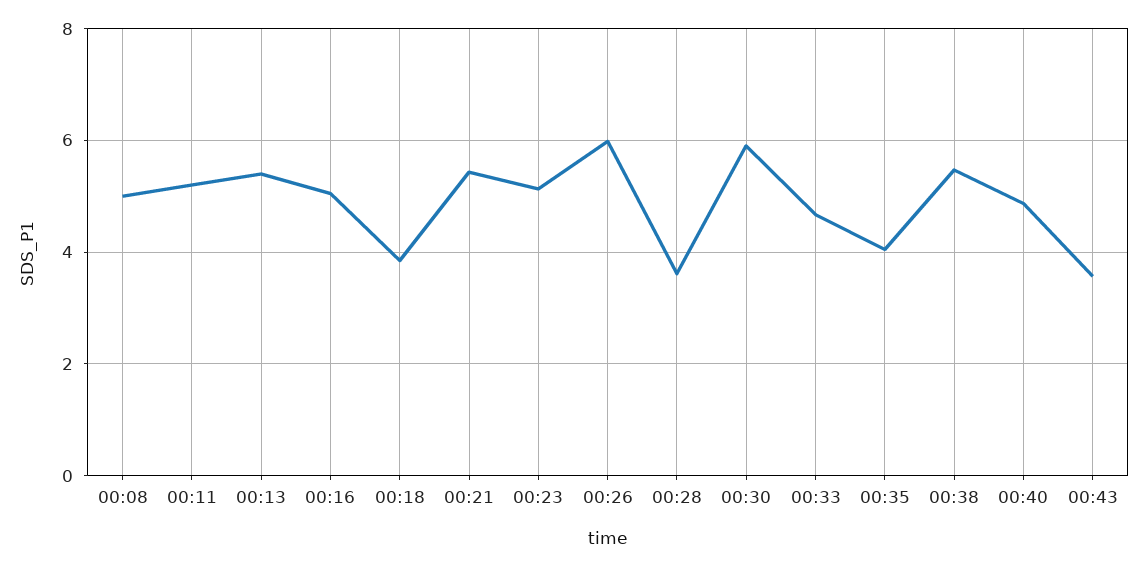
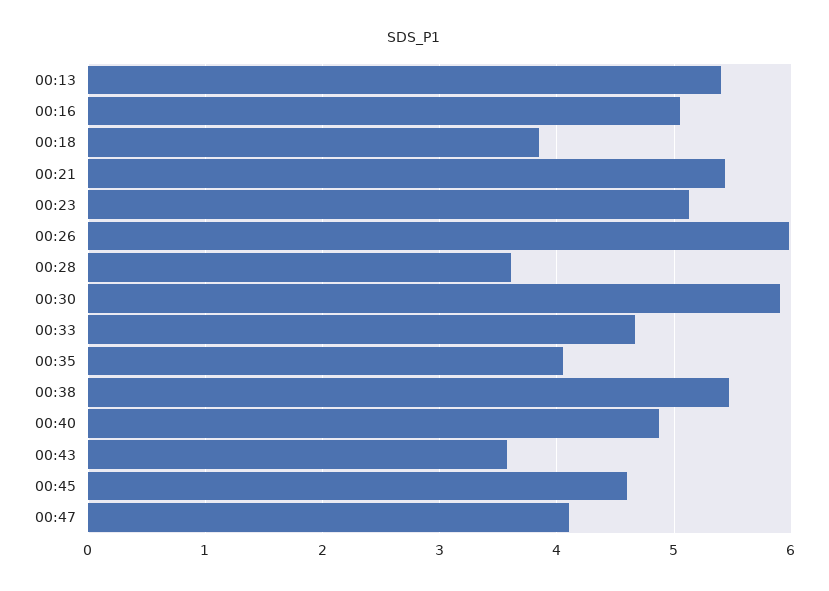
00:08: 5 -> none
00:11: 5.2 -> none
00:45: none -> 4.6
00:47: none -> 4.1

